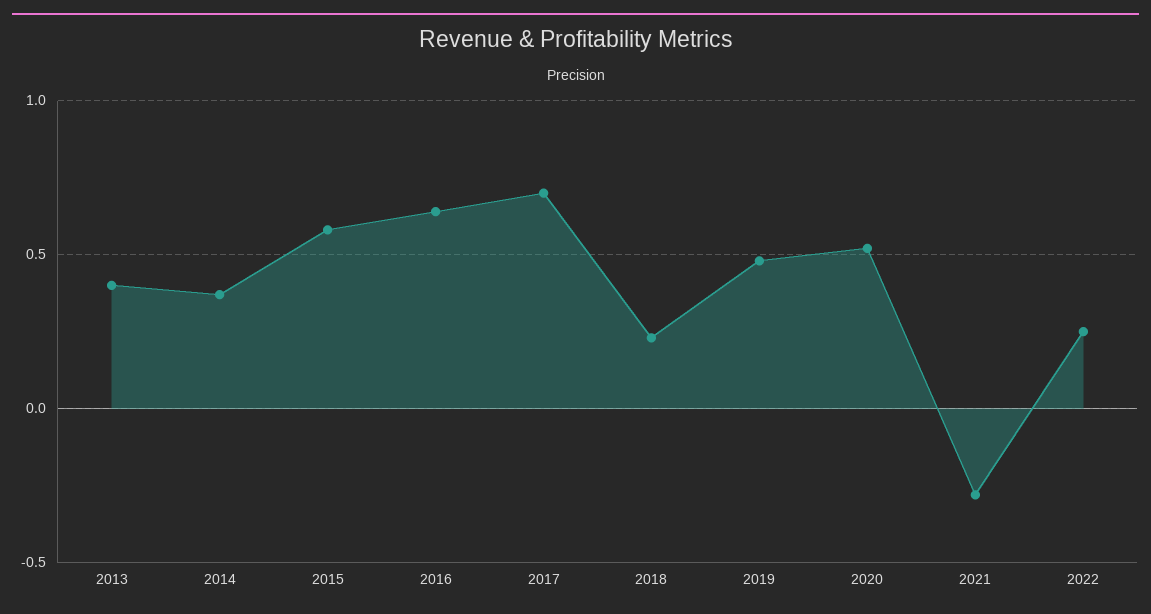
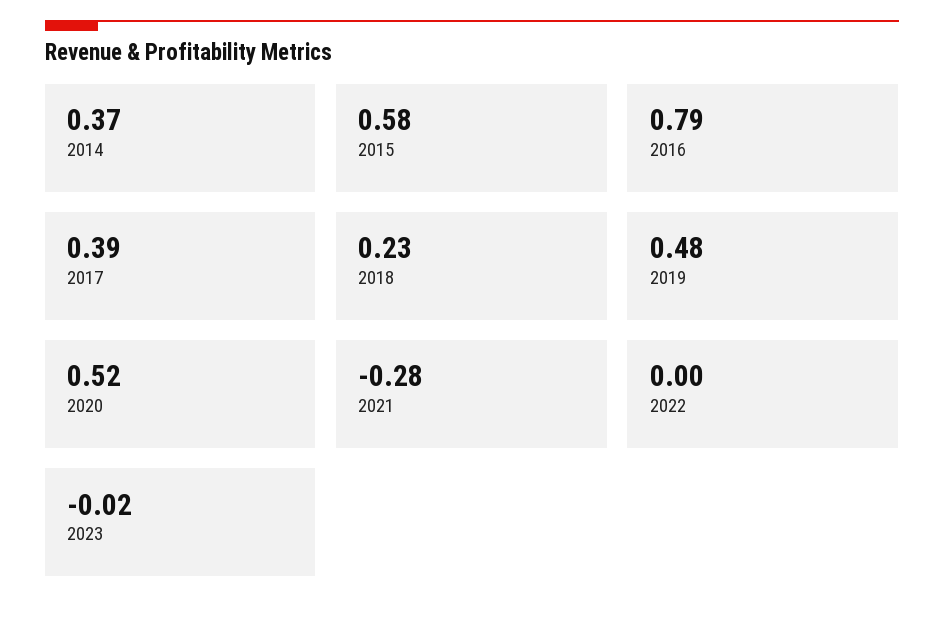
2013: 0.4 -> none
2016: 0.65 -> 0.79
2017: 0.7 -> 0.39
2022: 0.25 -> 0
2023: none -> -0.02

